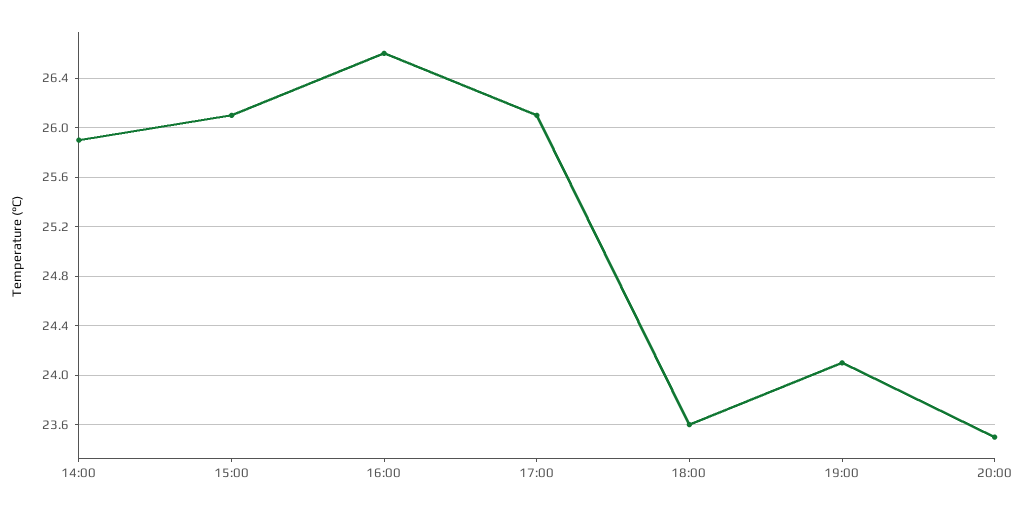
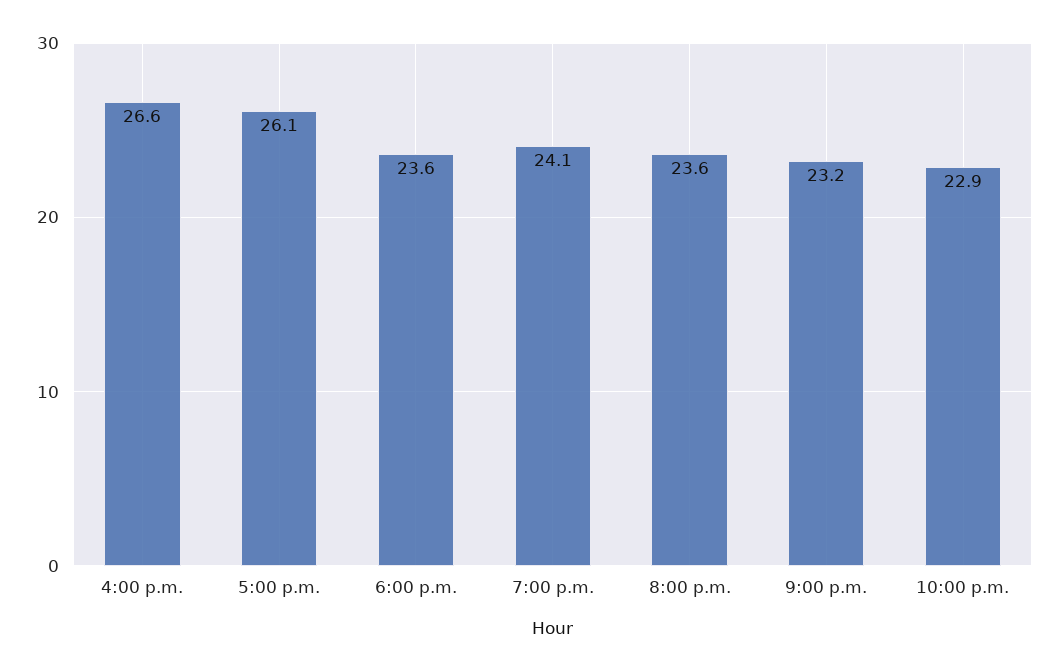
14:00: 25.9 -> none
15:00: 26.1 -> none
20:00: 23.5 -> 23.6
9:00 p.m.: none -> 23.2
10:00 p.m.: none -> 22.9

